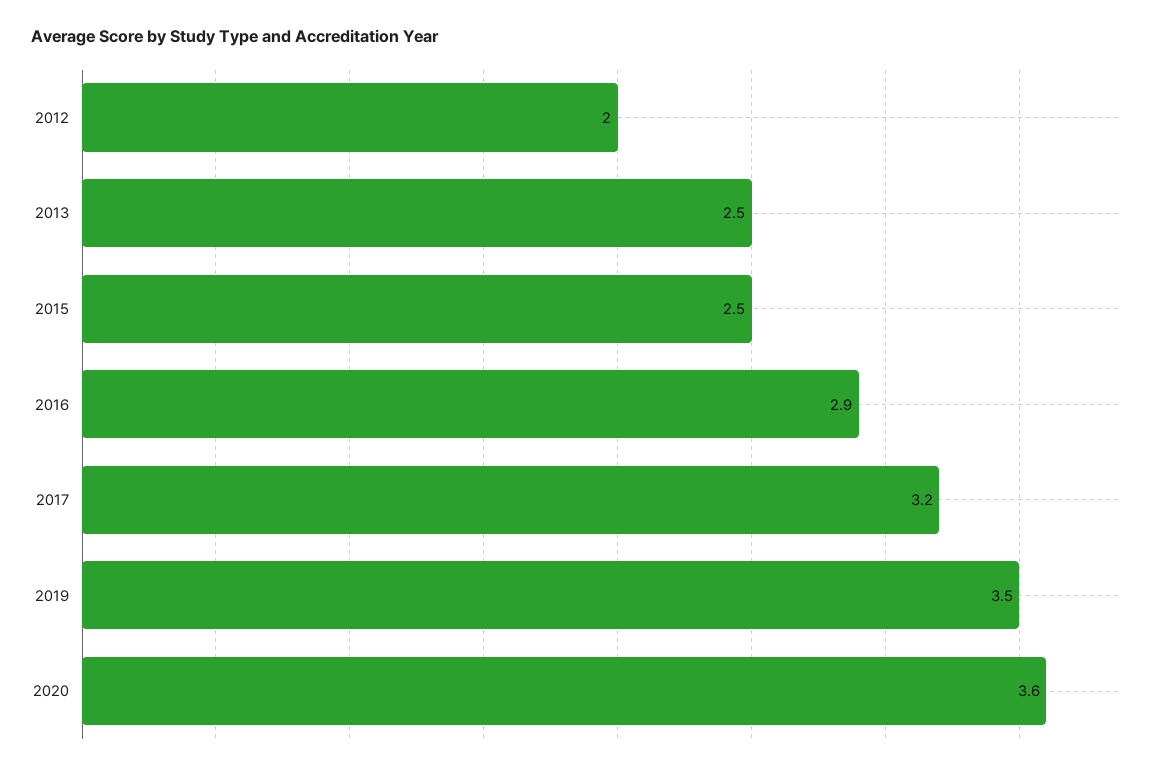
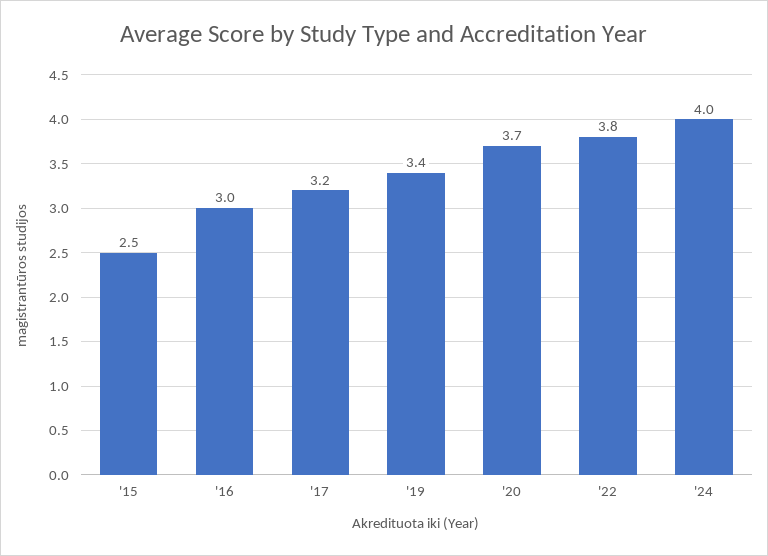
2012: 2 -> none
2013: 2.5 -> none
2016: 2.9 -> 3
2019: 3.5 -> 3.4
2020: 3.6 -> 3.7
'22: none -> 3.8
'24: none -> 4

